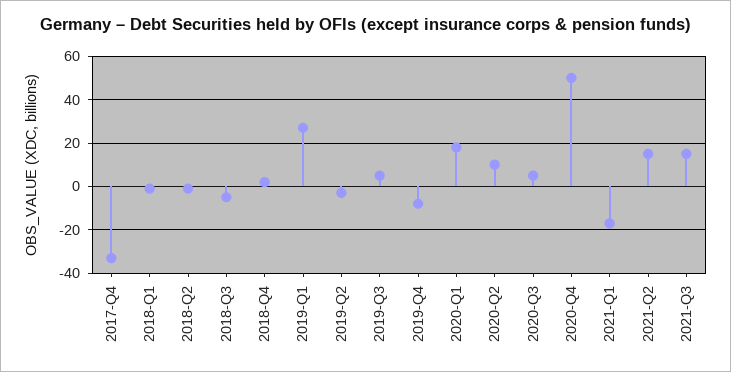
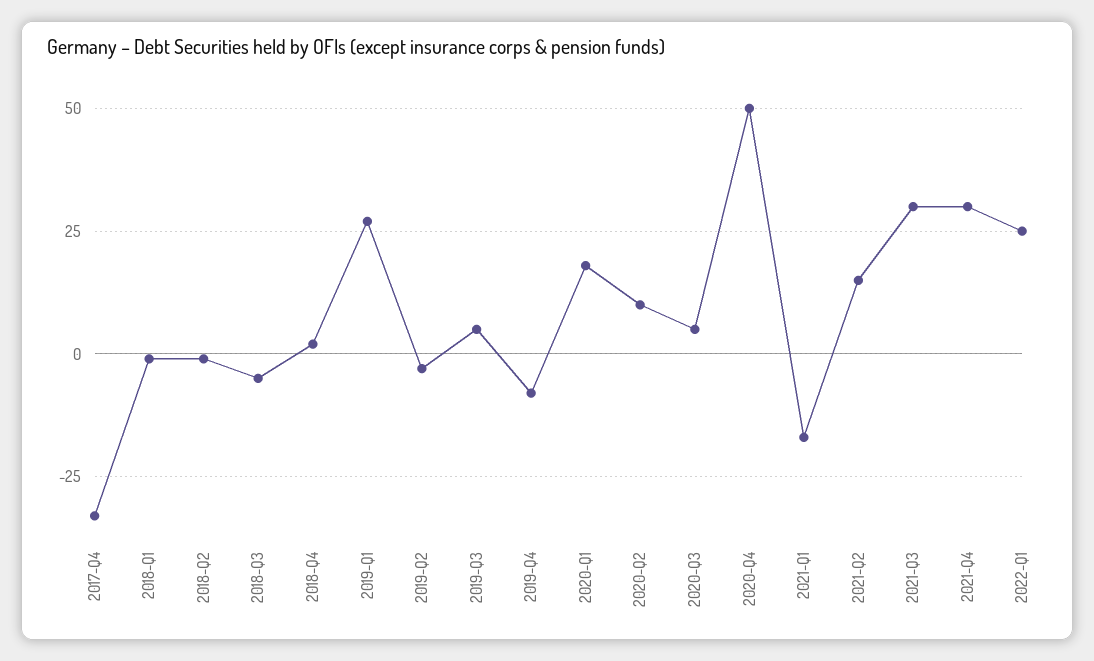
2021-Q3: 15 -> 30
2021-Q4: none -> 30
2022-Q1: none -> 25

